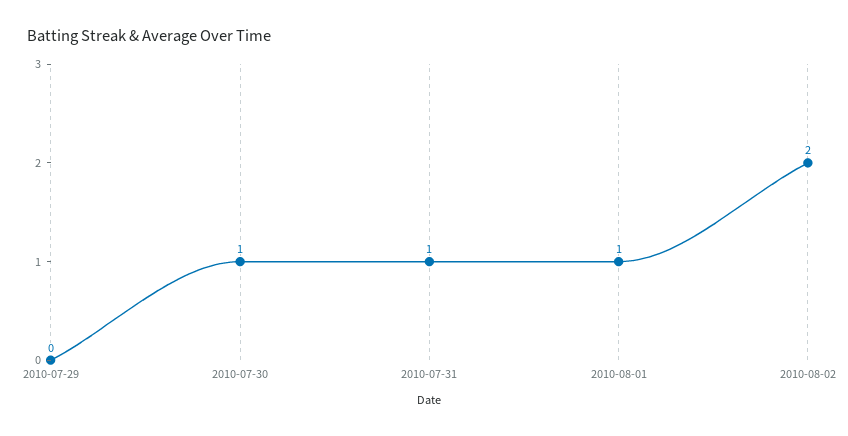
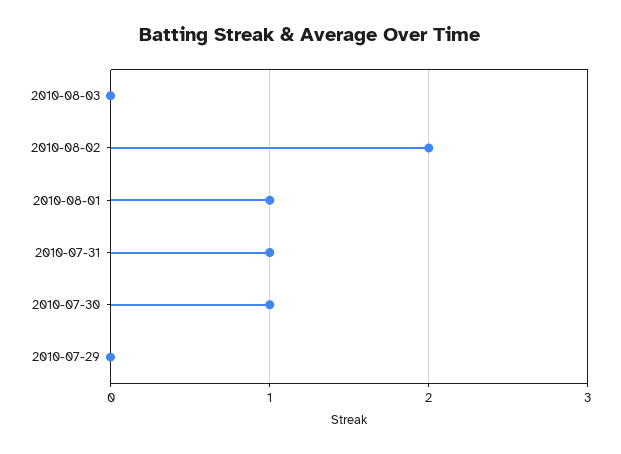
2010-08-03: none -> 0

